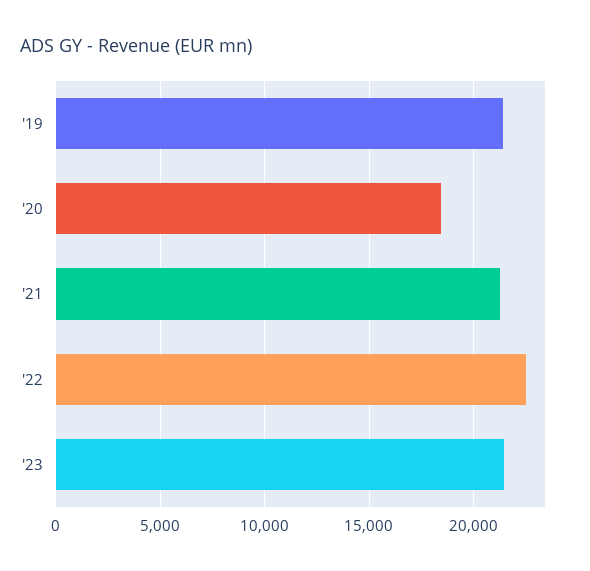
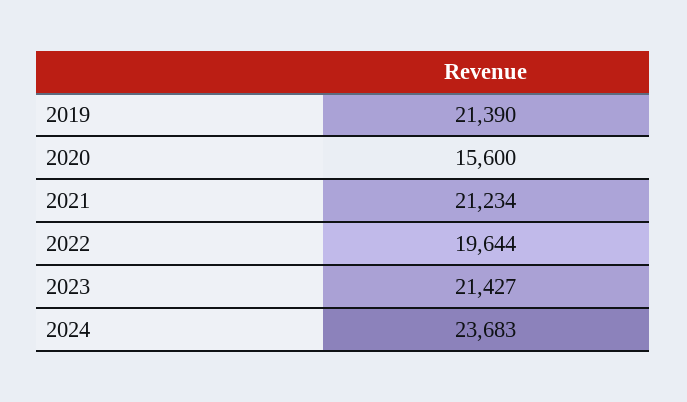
'20: 18500 -> 15600
'22: 22500 -> 19644
2024: none -> 23683

